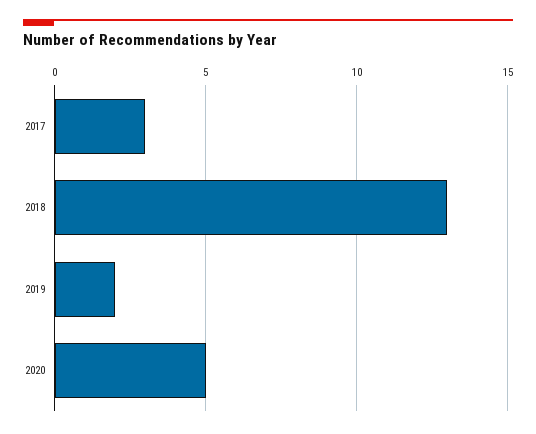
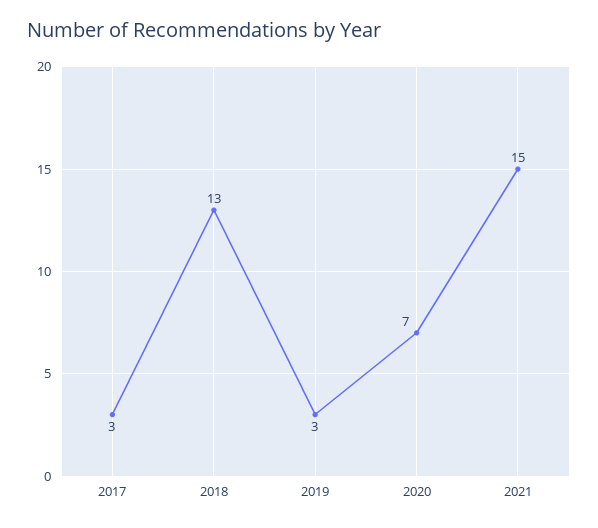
2019: 2 -> 3
2020: 5 -> 7
2021: none -> 15

